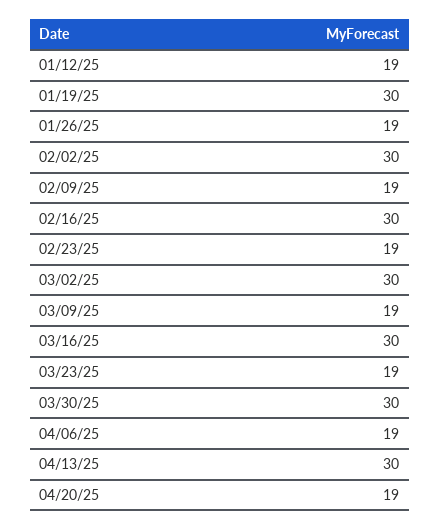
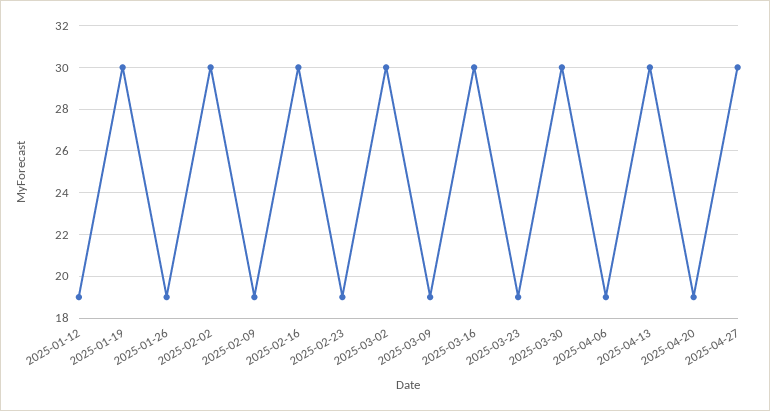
2025-04-27: none -> 30

